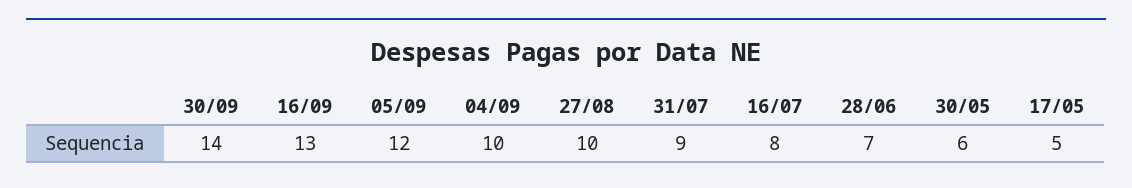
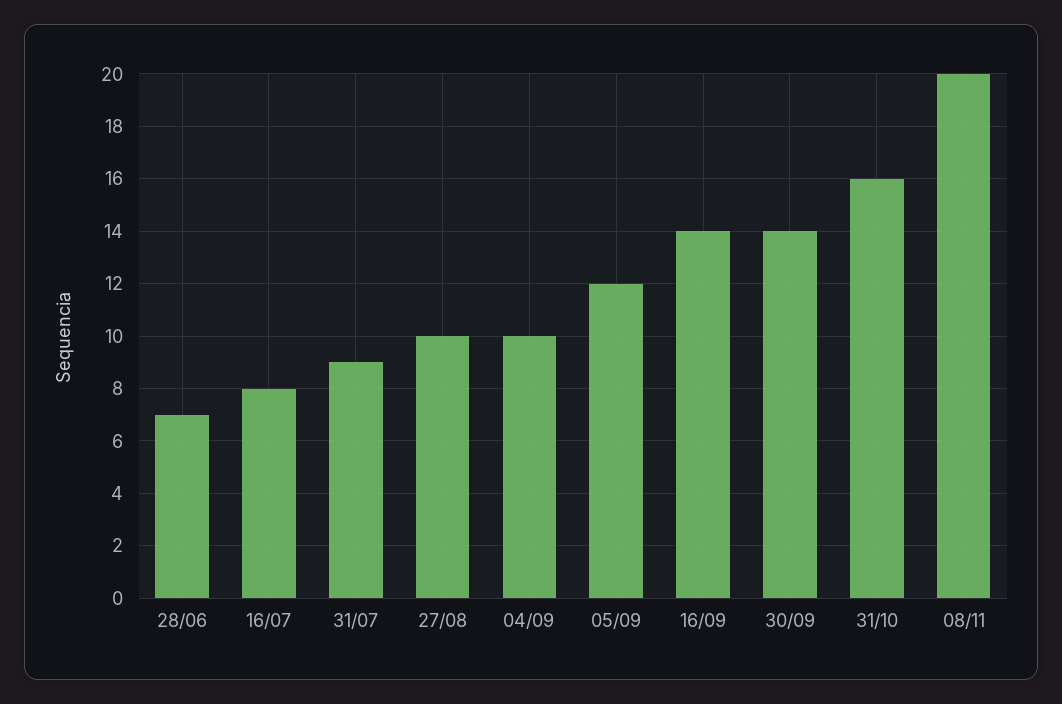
16/09: 13 -> 14
30/05: 6 -> none
17/05: 5 -> none
31/10: none -> 16
08/11: none -> 20

